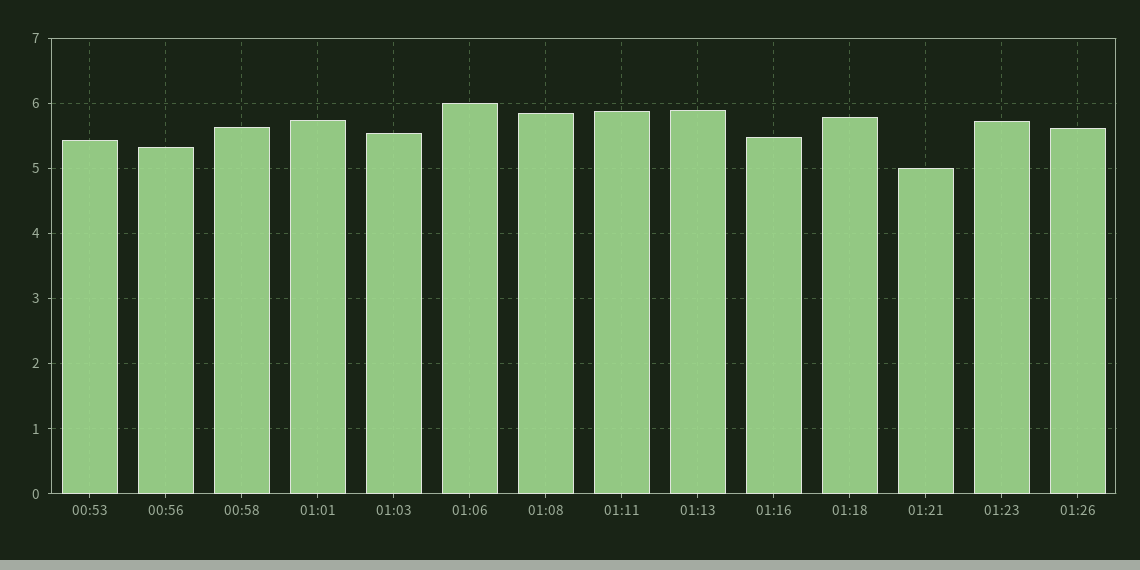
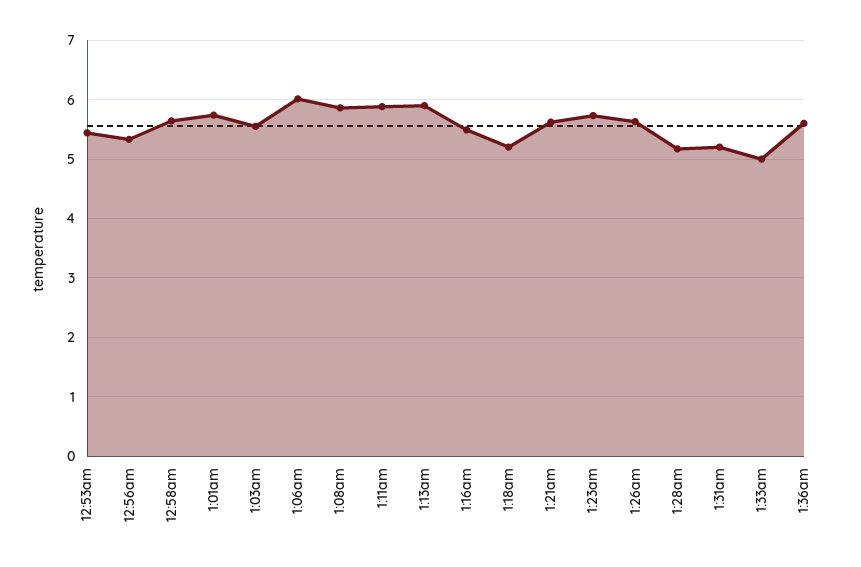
01:18: 5.8 -> 5.2
01:21: 5 -> 5.6
1:28am: none -> 5.2
1:31am: none -> 5.2
1:33am: none -> 5
1:36am: none -> 5.6

